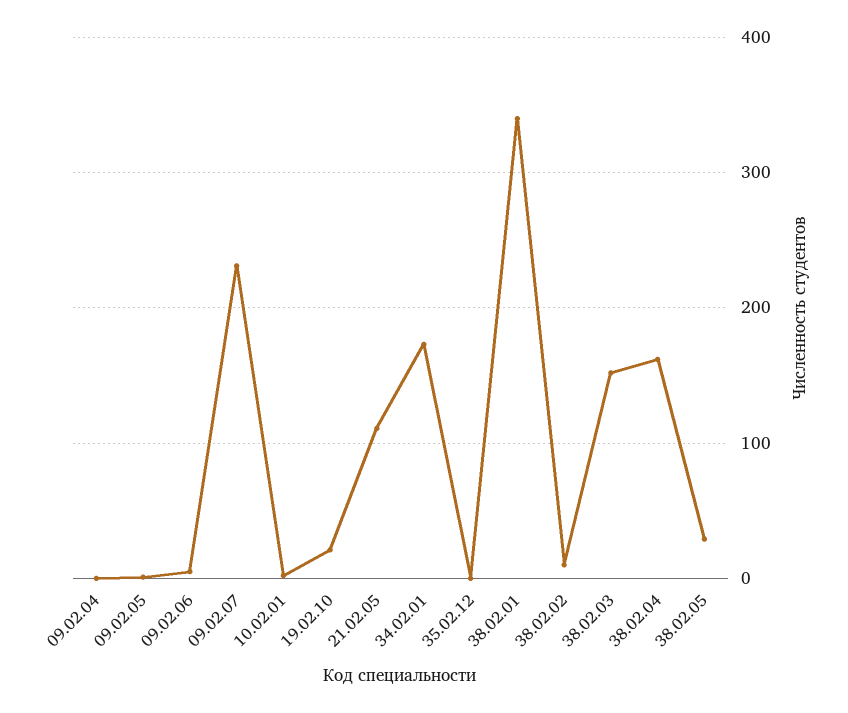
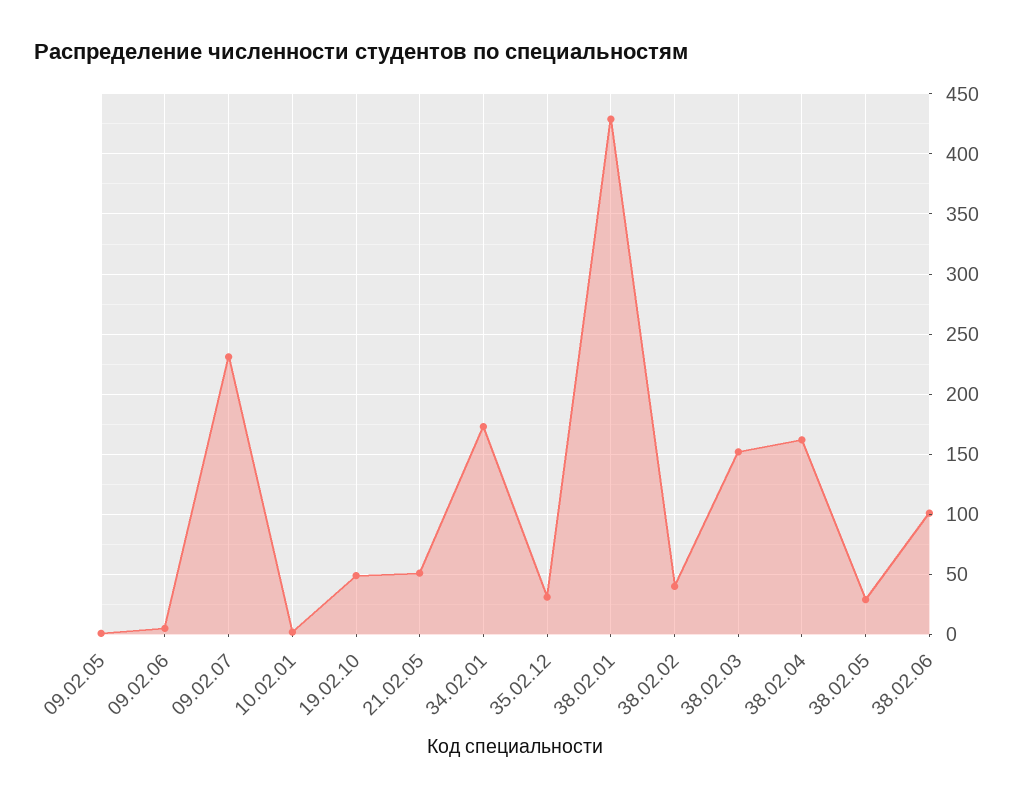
09.02.04: 0 -> none
19.02.10: 20 -> 50
21.02.05: 110 -> 50
35.02.12: 0 -> 30
38.02.01: 340 -> 430
38.02.02: 10 -> 40
38.02.06: none -> 100

